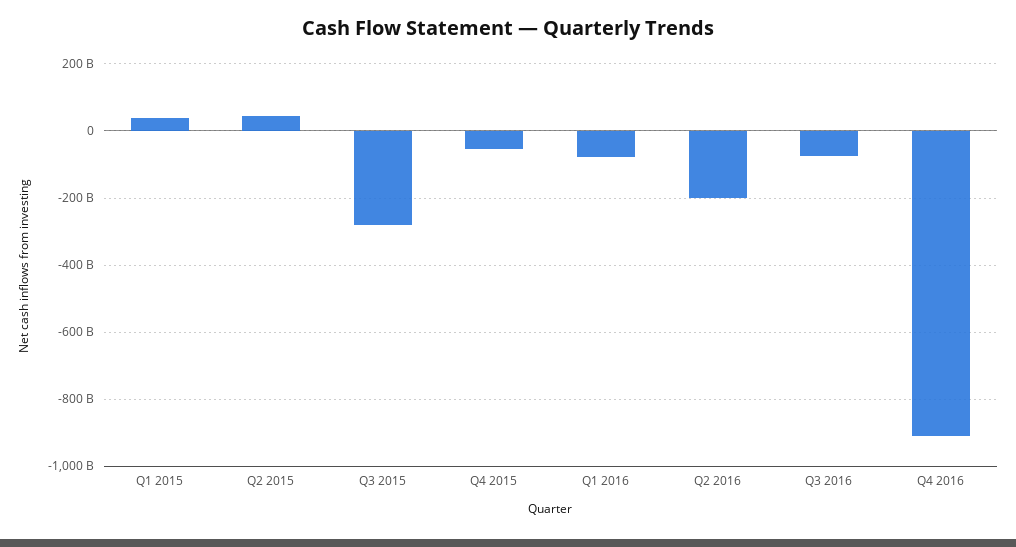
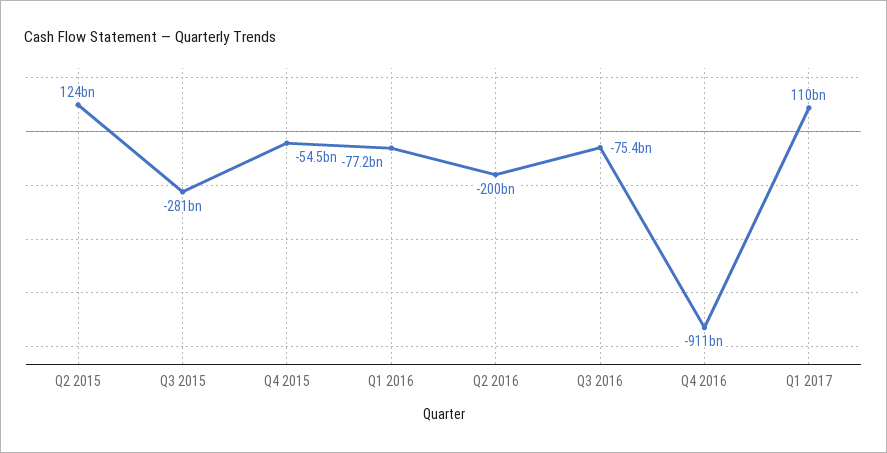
Q1 2015: 40000000000 -> none
Q2 2015: 40000000000 -> 124000000000
Q1 2017: none -> 110000000000

